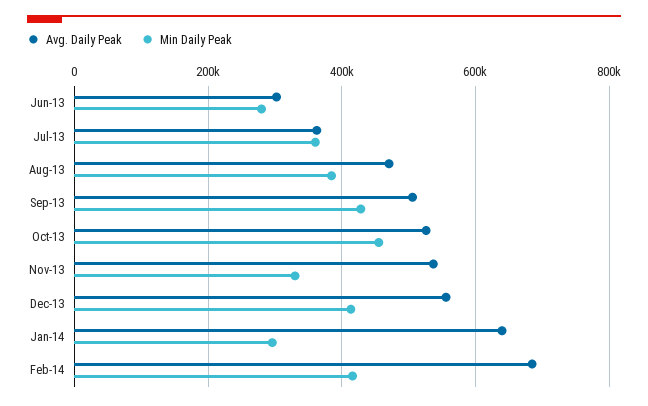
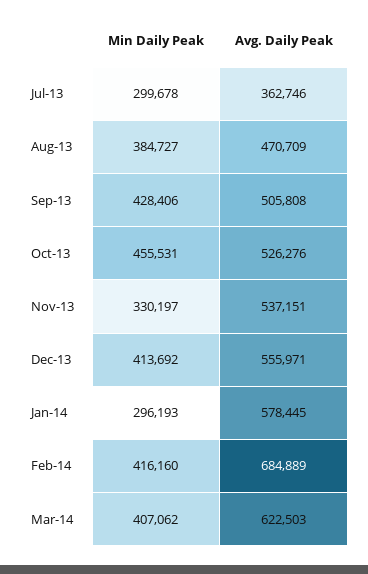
Avg. Daily Peak, Jun-13: 300000 -> none
Min Daily Peak, Jun-13: 280000 -> none
Min Daily Peak, Jul-13: 360000 -> 299678
Avg. Daily Peak, Jan-14: 640000 -> 578445
Min Daily Peak, Mar-14: none -> 407062
Avg. Daily Peak, Mar-14: none -> 622503

